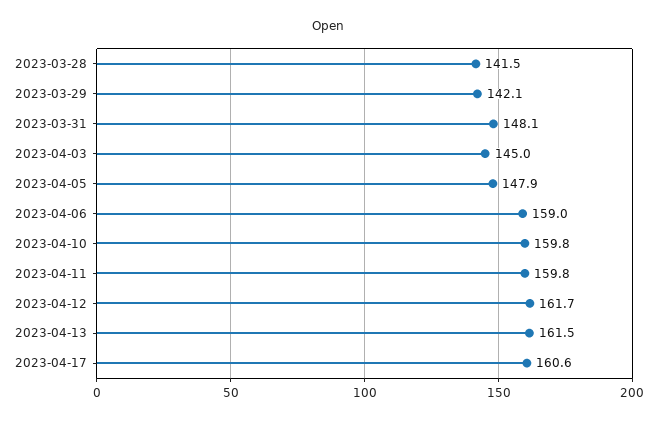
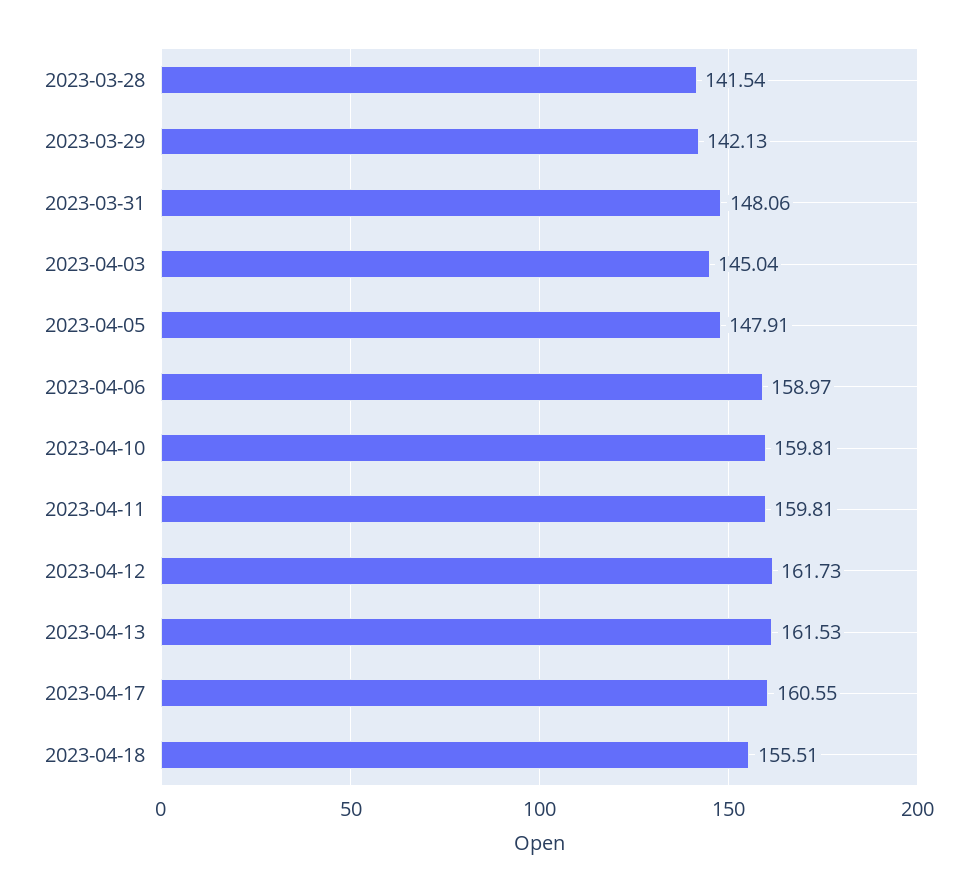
2023-04-18: none -> 155.51

